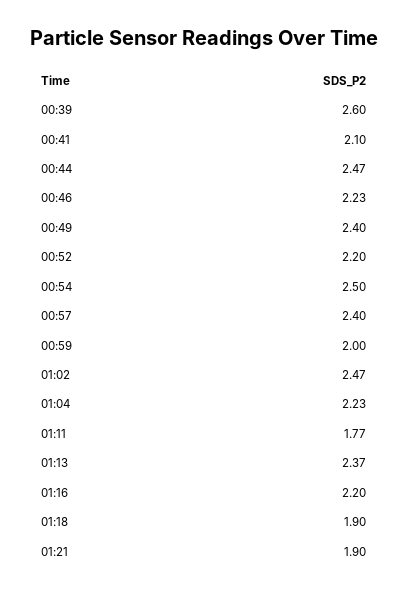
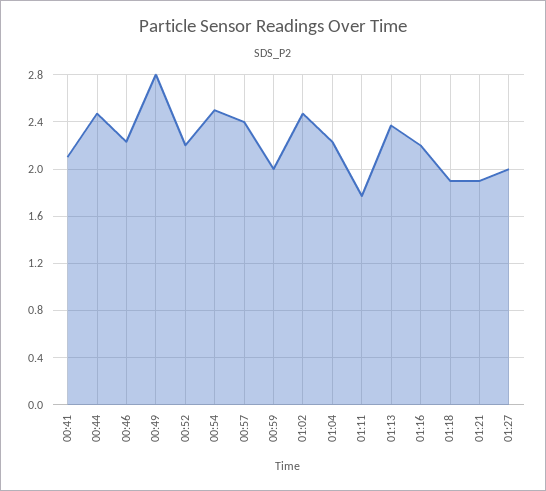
00:39: 2.6 -> none
00:49: 2.4 -> 2.8
01:27: none -> 2

